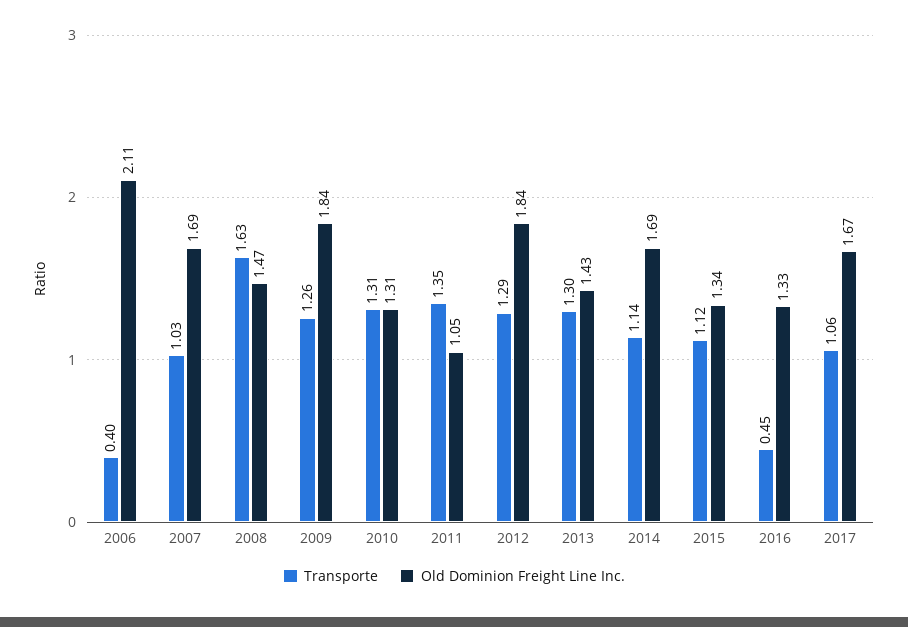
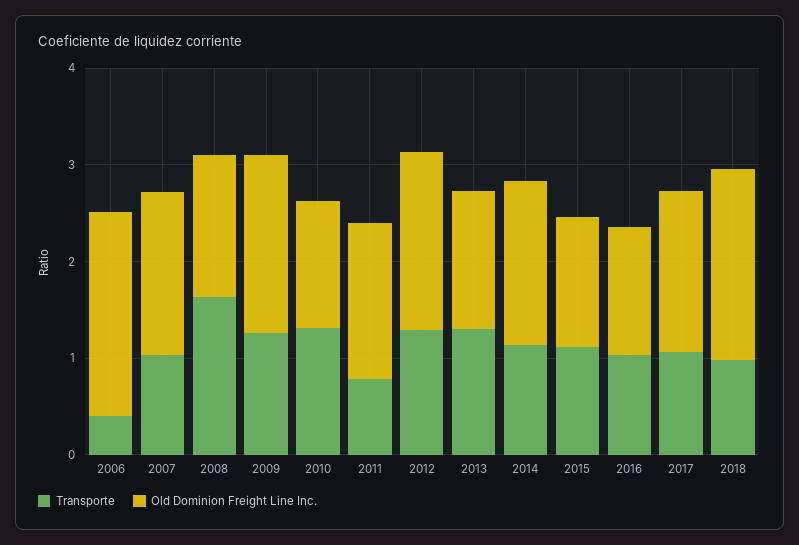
Transporte, 2011: 1.35 -> 0.8
Old Dominion Freight Line Inc., 2011: 1.05 -> 1.6
Transporte, 2016: 0.45 -> 1
Transporte, 2018: none -> 1
Old Dominion Freight Line Inc., 2018: none -> 2

